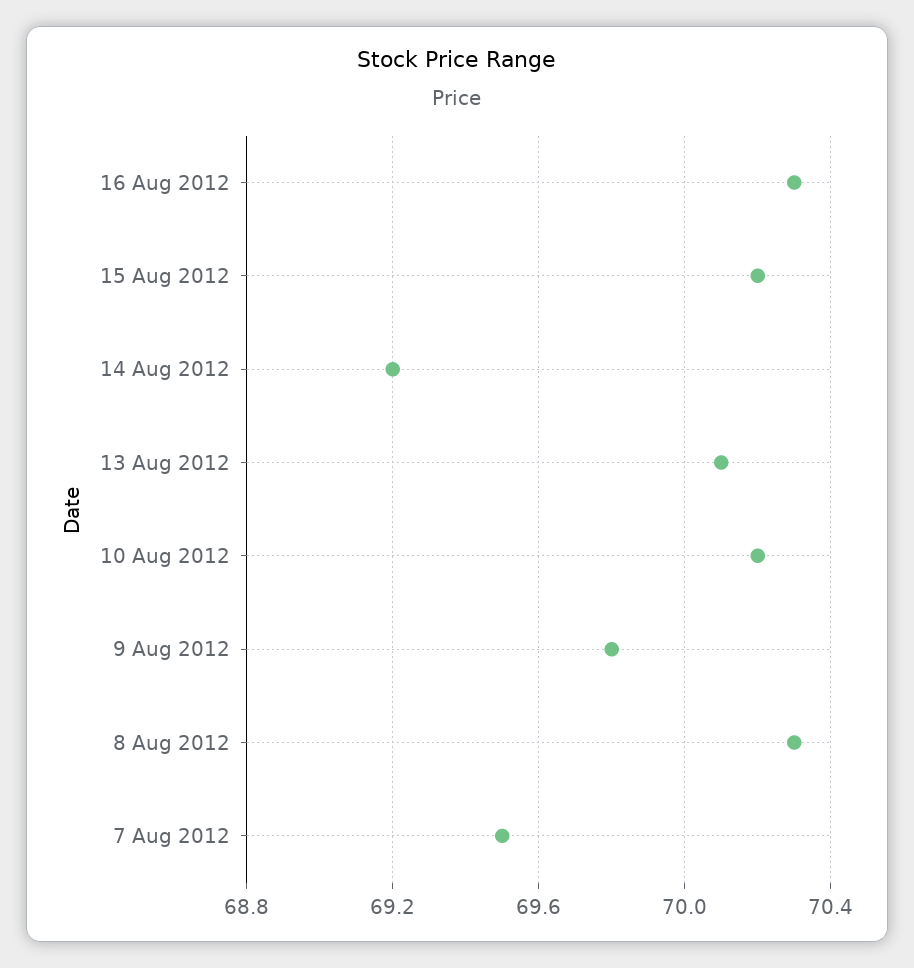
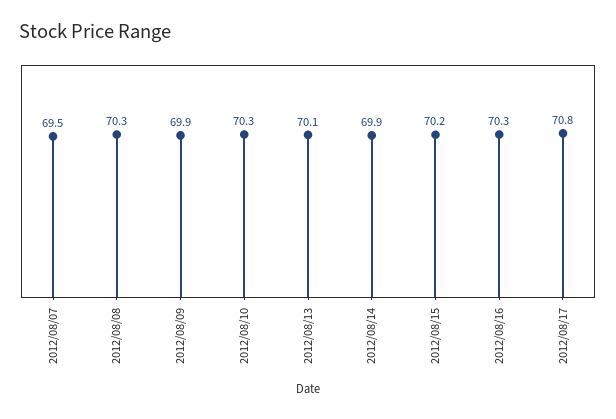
14 Aug 2012: 69.2 -> 69.9
10 Aug 2012: 70.2 -> 70.3
9 Aug 2012: 69.8 -> 69.9
2012/08/17: none -> 70.8

